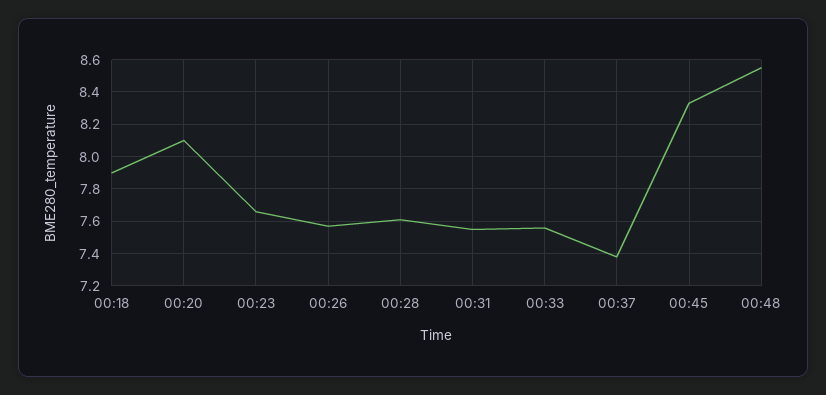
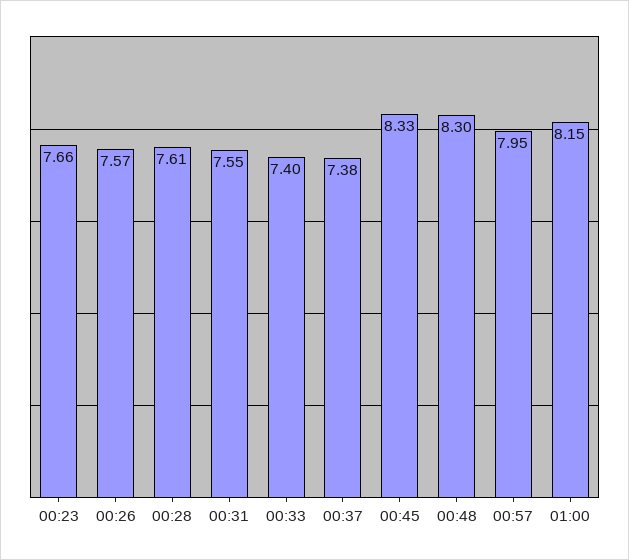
00:18: 7.9 -> none
00:20: 8.1 -> none
00:33: 7.55 -> 7.4
00:48: 8.55 -> 8.3
00:57: none -> 7.95
01:00: none -> 8.15

